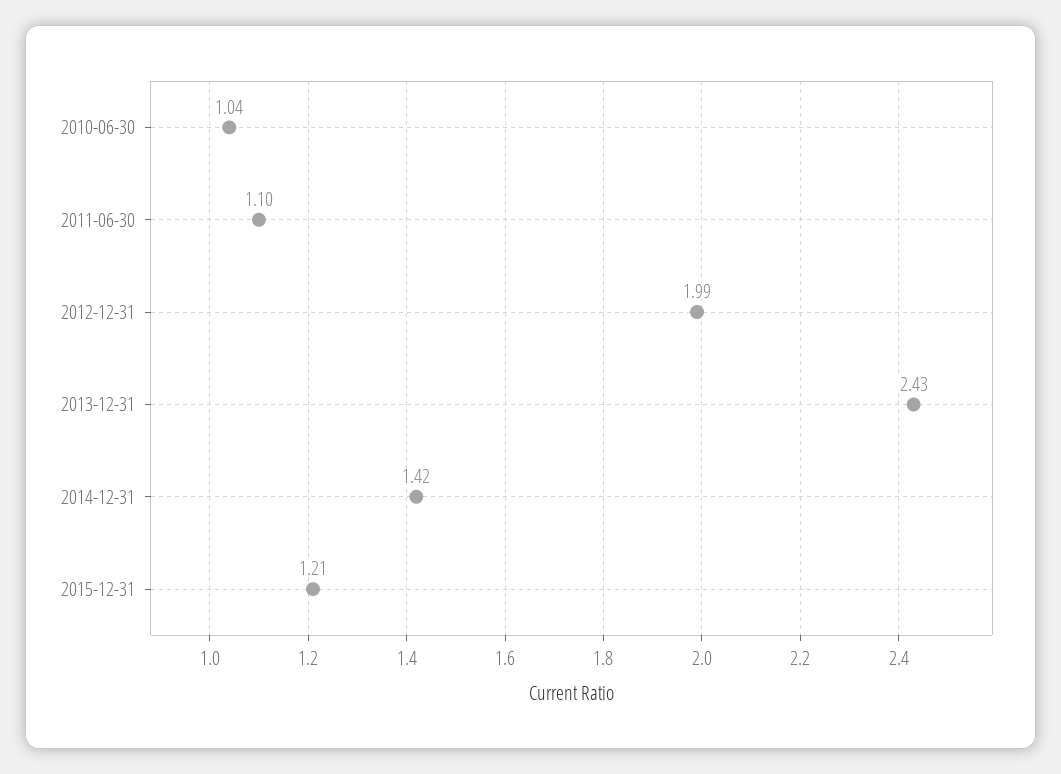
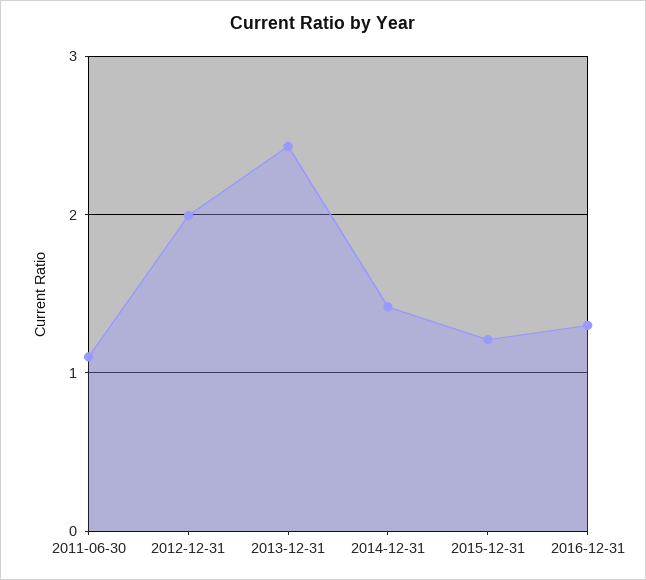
2010-06-30: 1.04 -> none
2016-12-31: none -> 1.3

